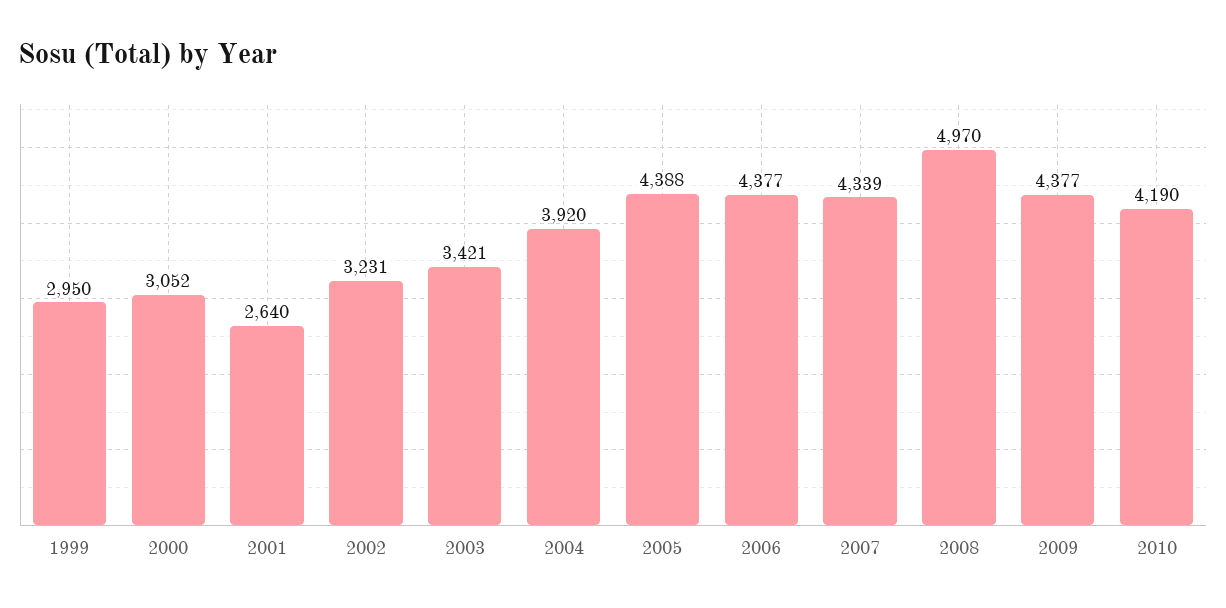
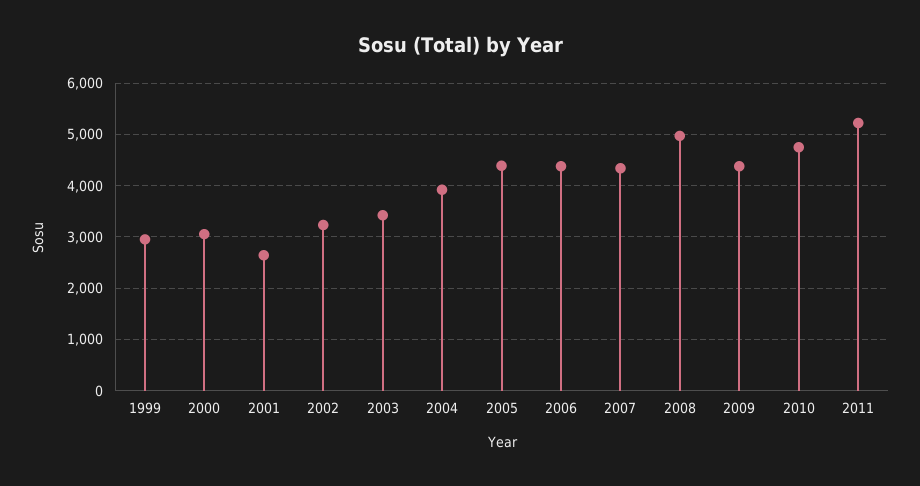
2010: 4190 -> 4800
2011: none -> 5200

